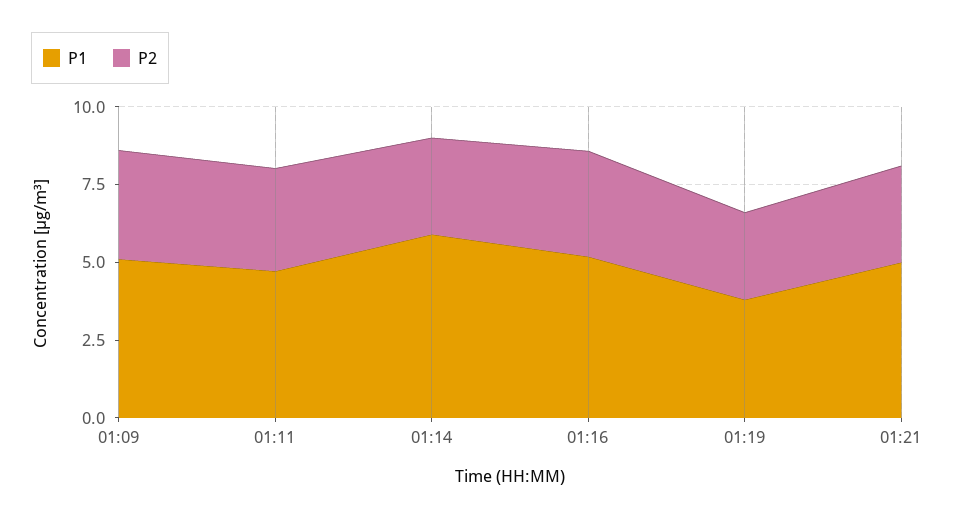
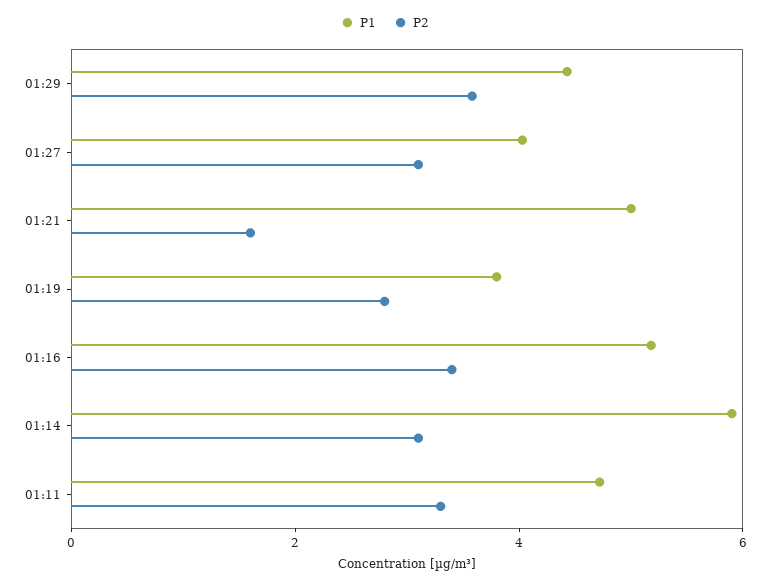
P1, 01:09: 5 -> none
P2, 01:09: 3.5 -> none
P2, 01:21: 3 -> 1.5
P1, 01:29: none -> 4.5
P2, 01:29: none -> 3.5
P1, 01:27: none -> 4
P2, 01:27: none -> 3

